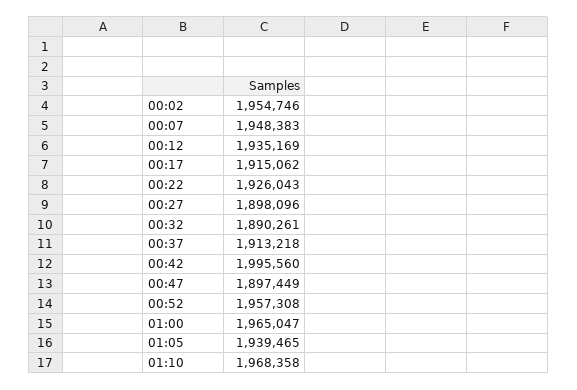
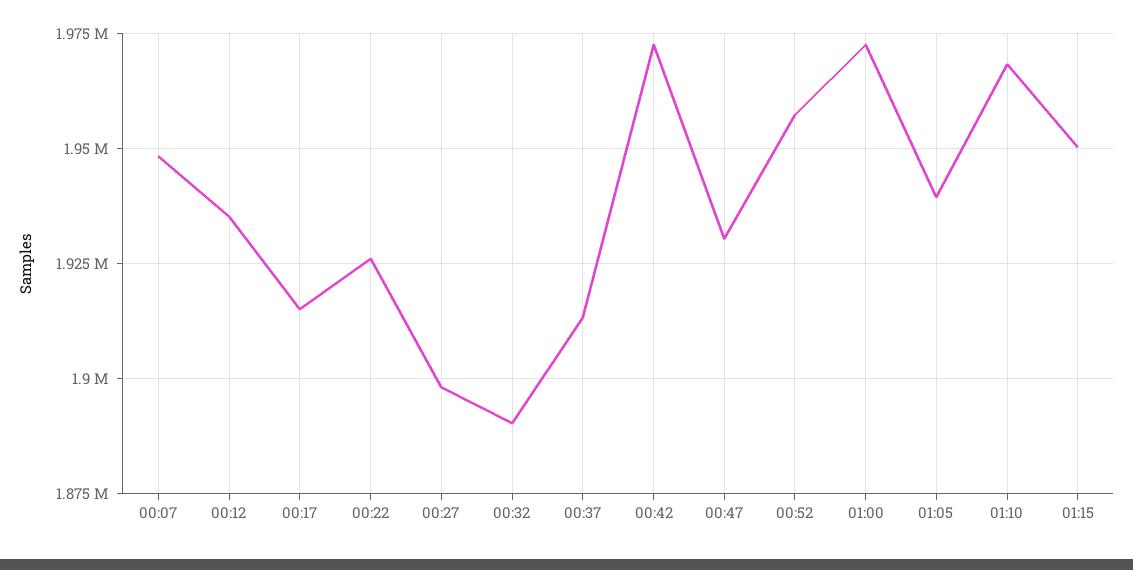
00:02: 1954746 -> none
00:42: 1995560 -> 1972500
00:47: 1897449 -> 1930000
01:00: 1965047 -> 1972500
01:15: none -> 1950000

